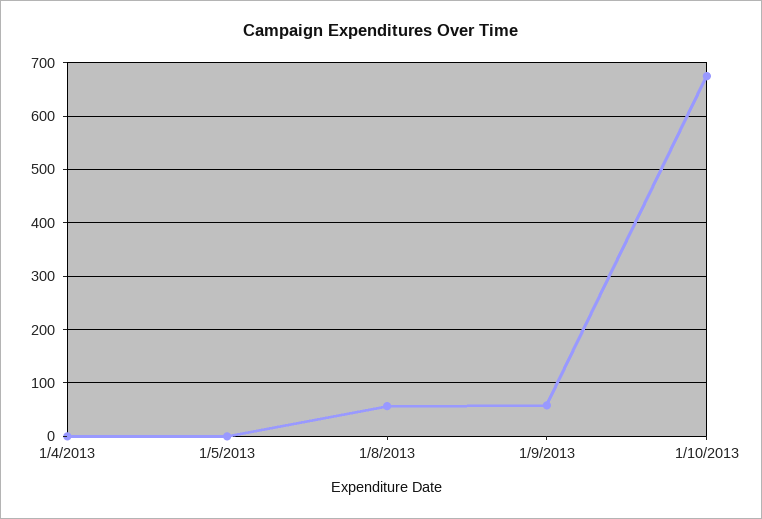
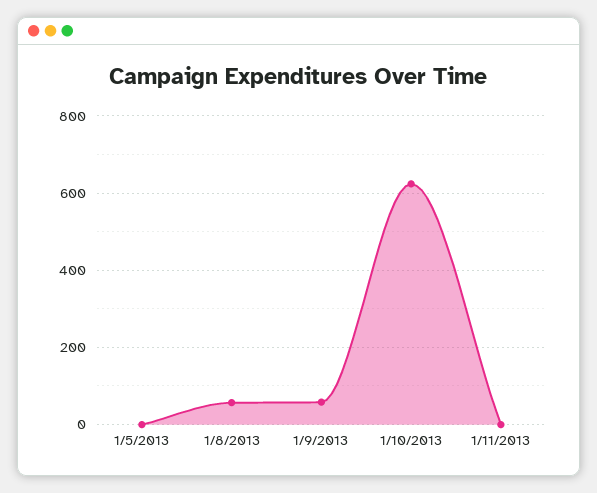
1/4/2013: 0 -> none
1/10/2013: 680 -> 620
1/11/2013: none -> 0

